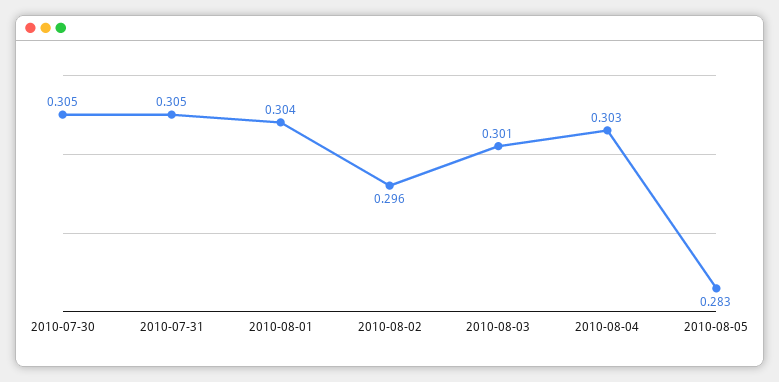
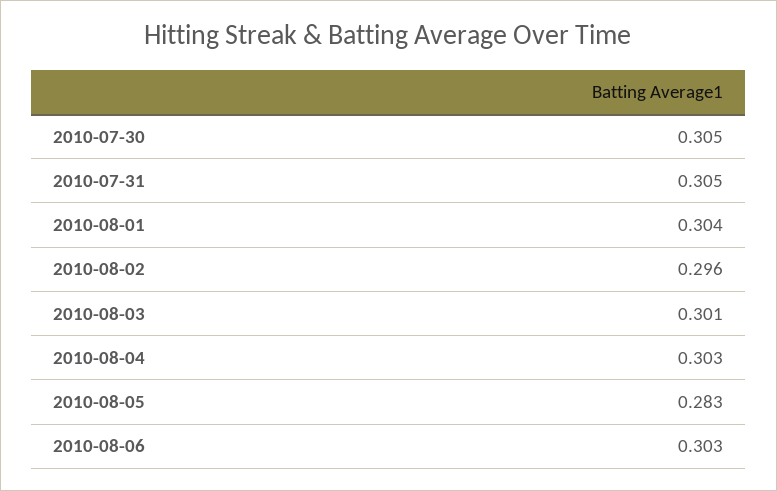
2010-08-06: none -> 0.303

